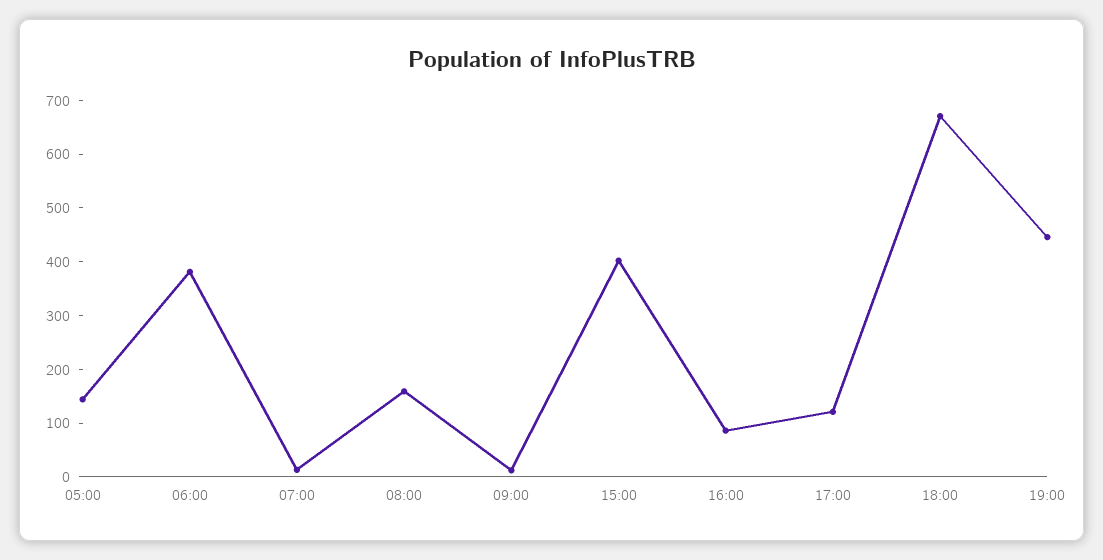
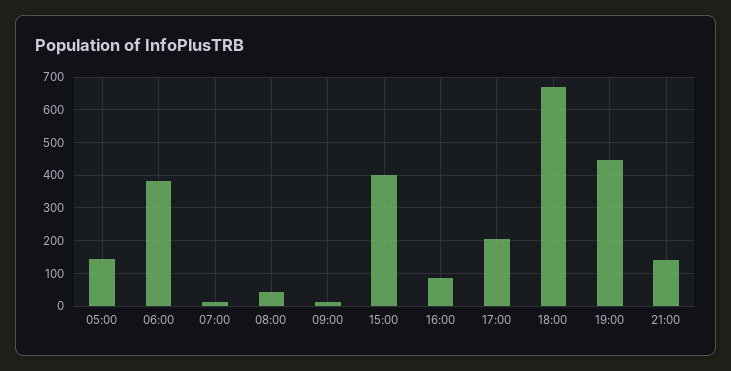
08:00: 160 -> 40
17:00: 120 -> 200
21:00: none -> 140

